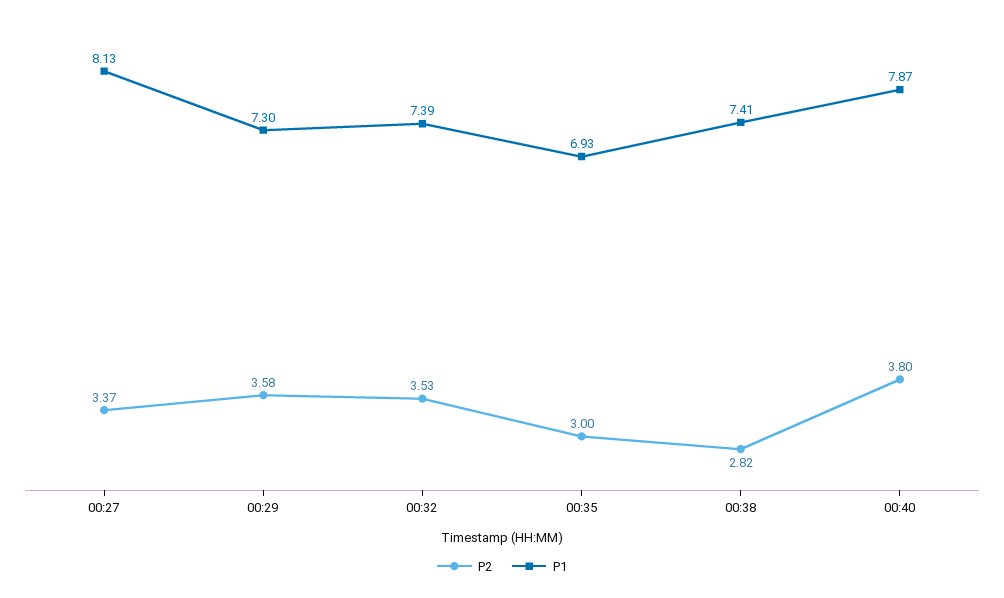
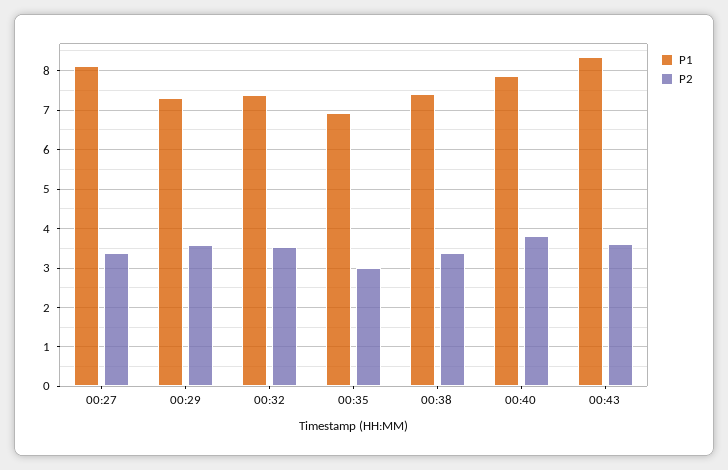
P2, 00:38: 2.82 -> 3.4
P1, 00:43: none -> 8.4
P2, 00:43: none -> 3.6

